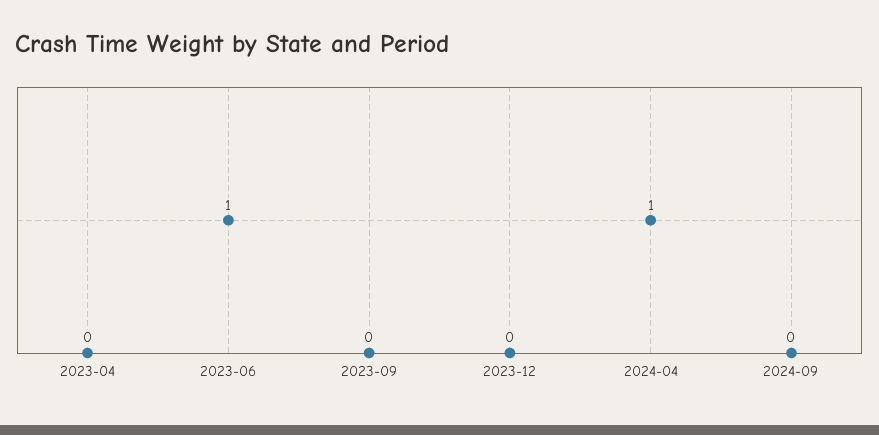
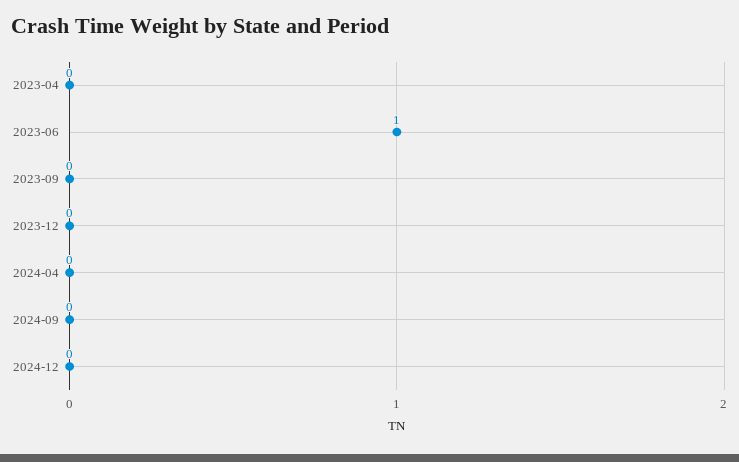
2024-04: 1 -> 0
2024-12: none -> 0

